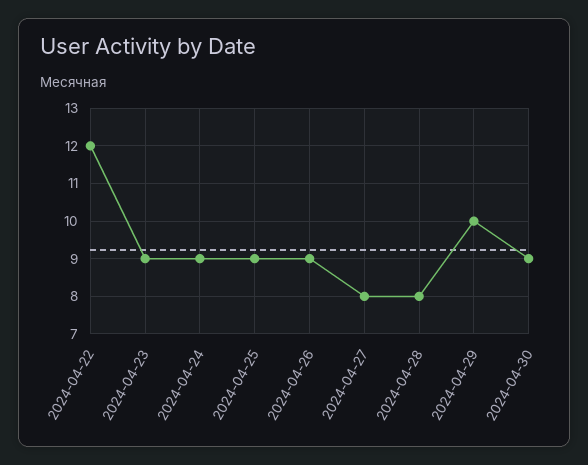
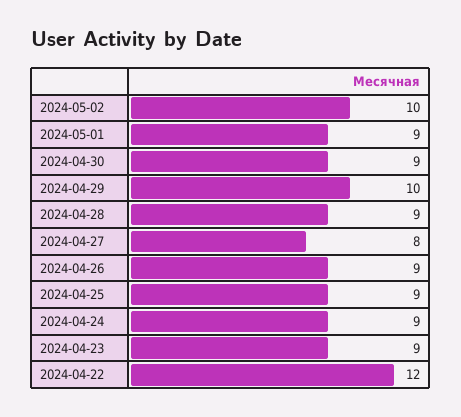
2024-04-28: 8 -> 9
2024-05-02: none -> 10
2024-05-01: none -> 9

